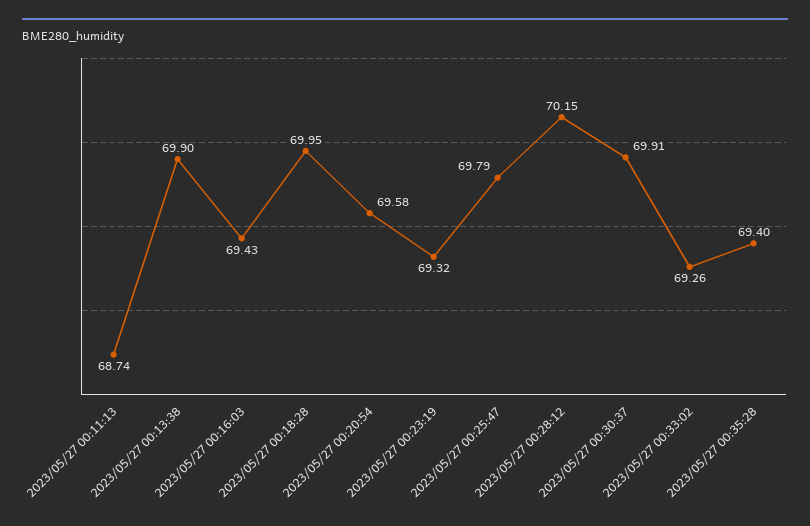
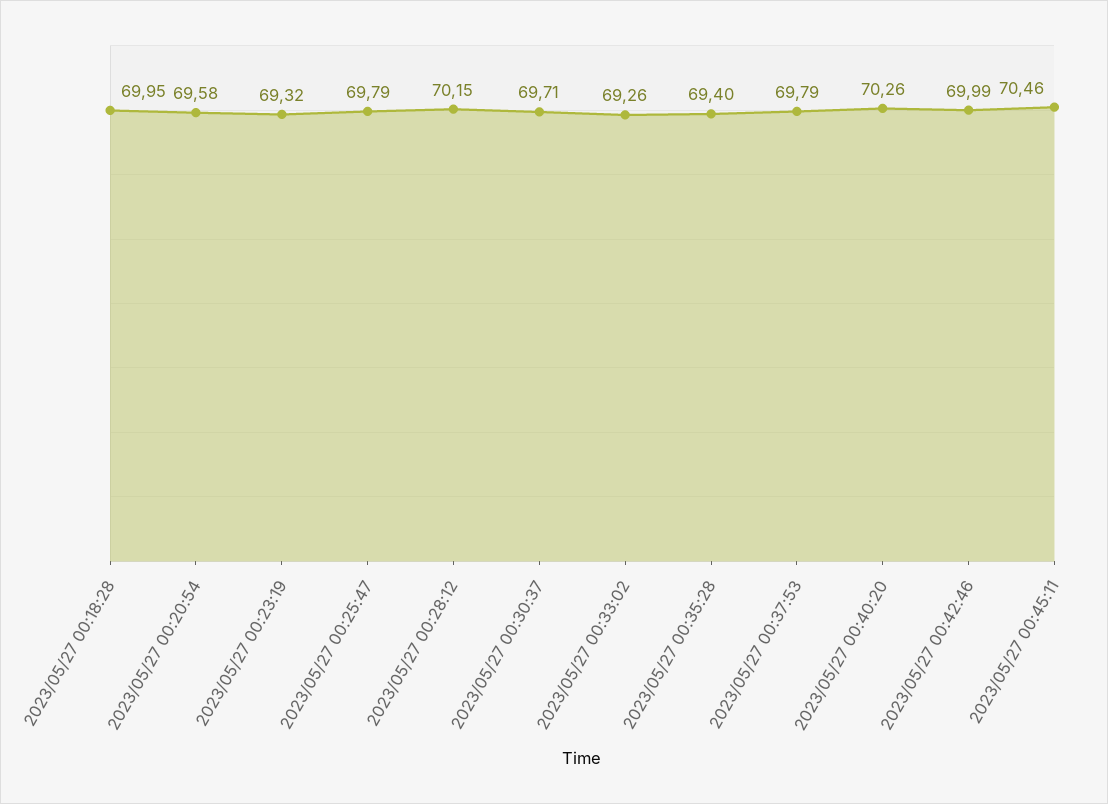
2023/05/27 00:11:13: 68.74 -> none
2023/05/27 00:13:38: 69.9 -> none
2023/05/27 00:16:03: 69.43 -> none
2023/05/27 00:30:37: 69.91 -> 69.71
2023/05/27 00:37:53: none -> 69.79
2023/05/27 00:40:20: none -> 70.26
2023/05/27 00:42:46: none -> 69.99
2023/05/27 00:45:11: none -> 70.46

